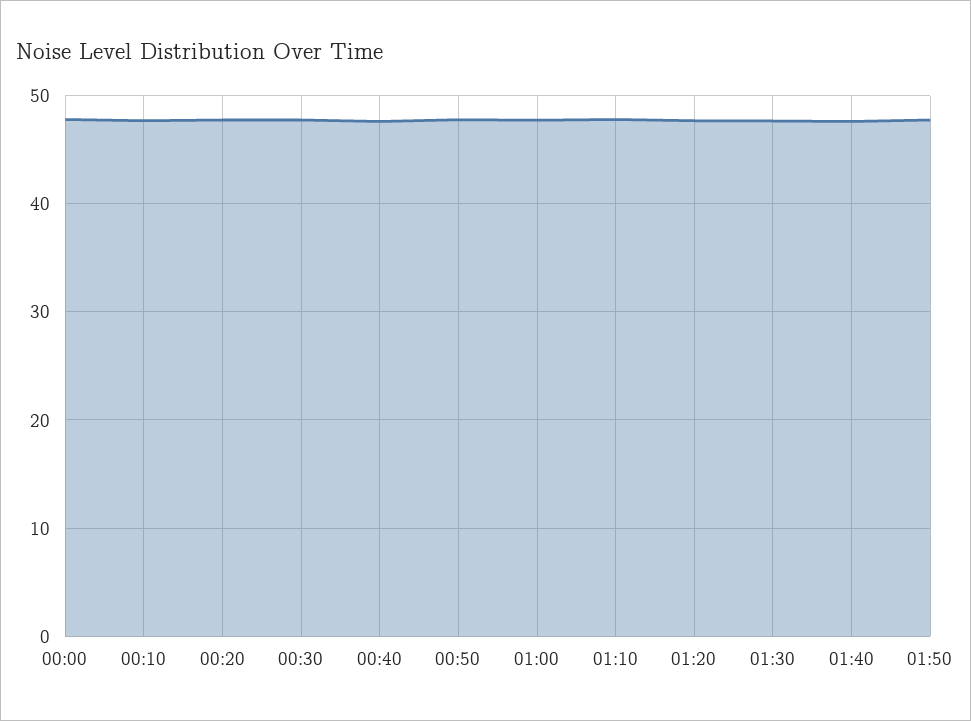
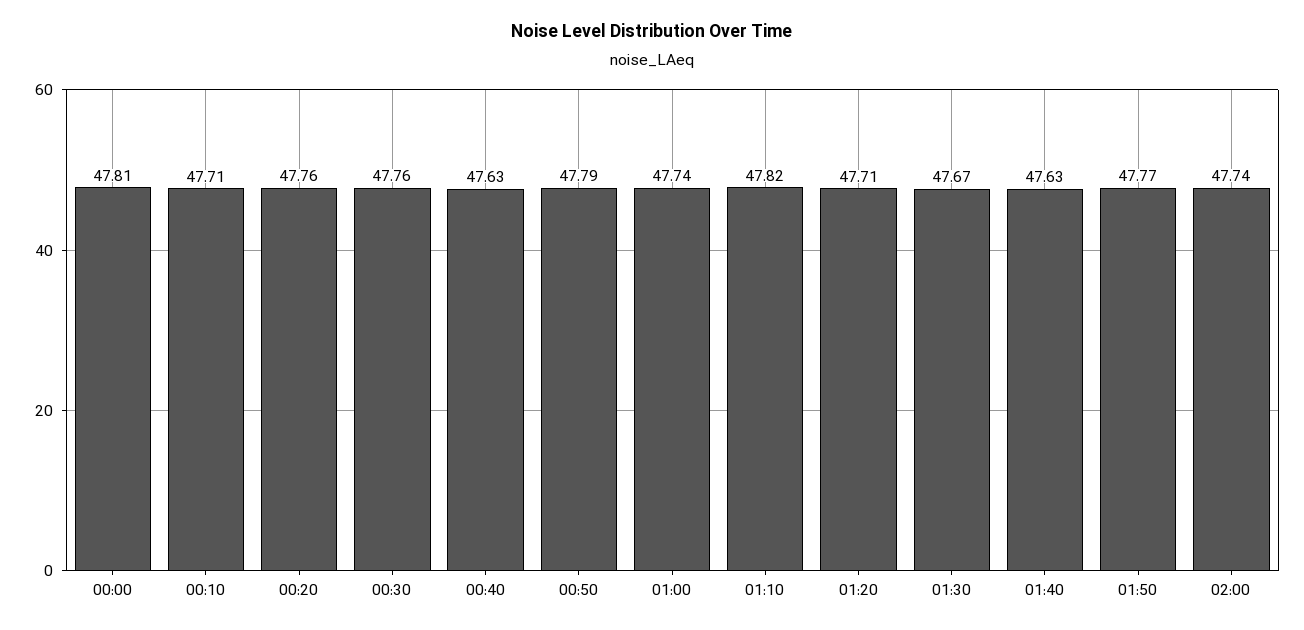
02:00: none -> 47.74

